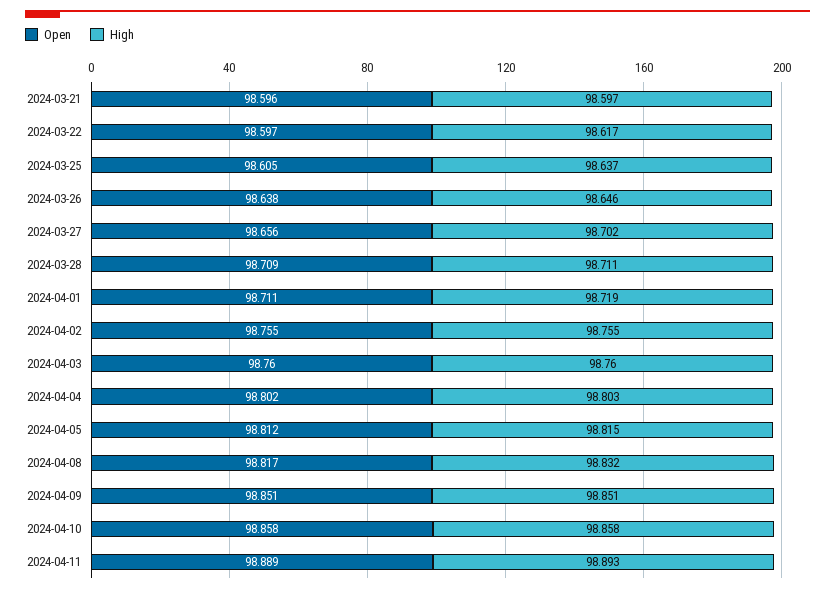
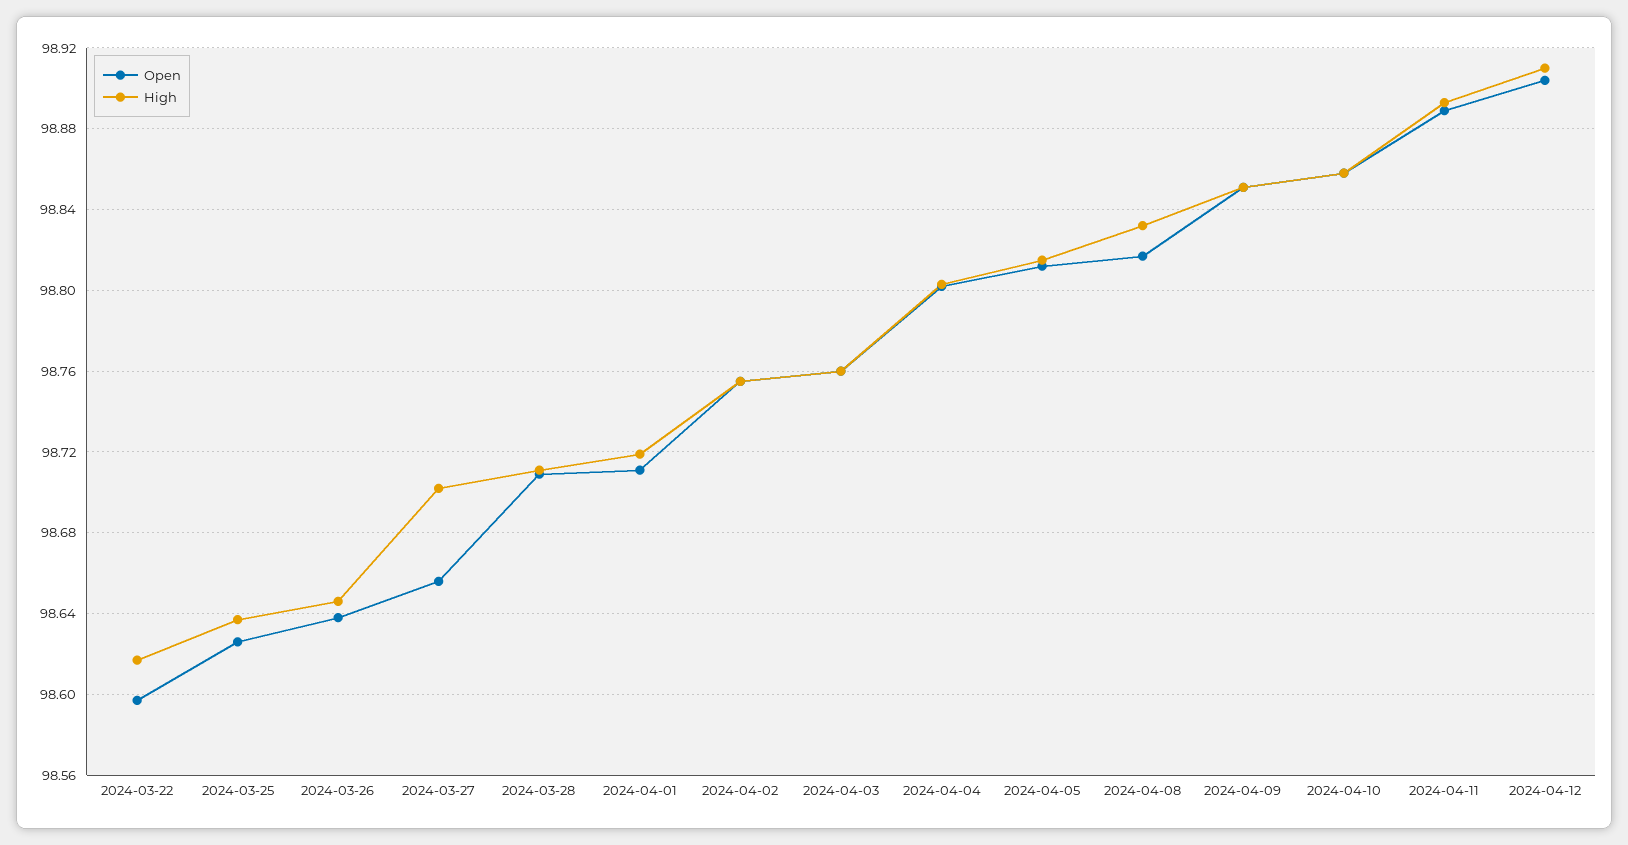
Open, 2024-03-21: 98.596 -> none
High, 2024-03-21: 98.597 -> none
Open, 2024-03-25: 98.605 -> 98.625
Open, 2024-04-12: none -> 98.905
High, 2024-04-12: none -> 98.91

